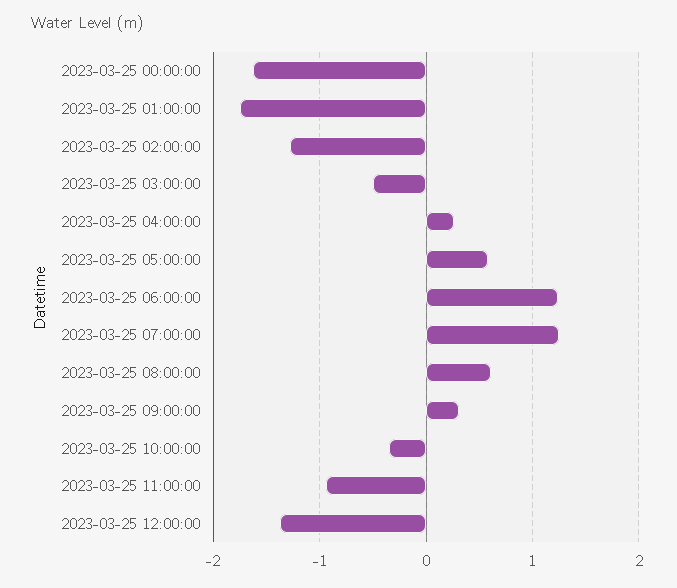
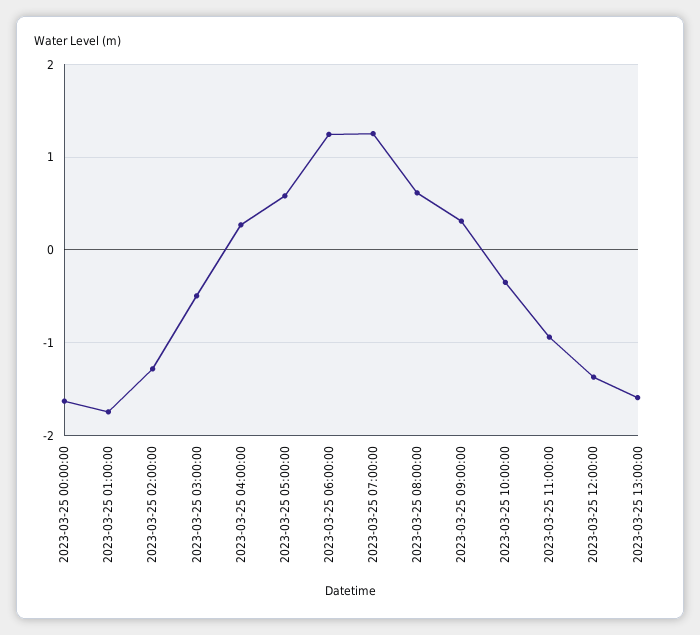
2023-03-25 13:00:00: none -> -1.6

